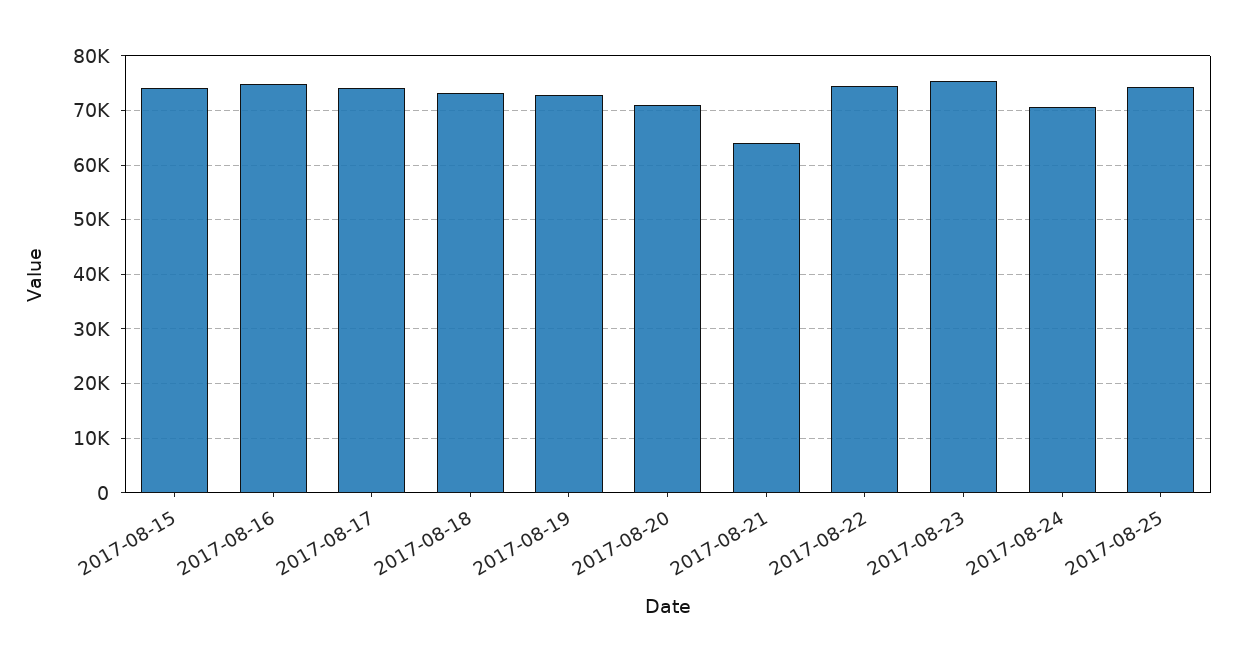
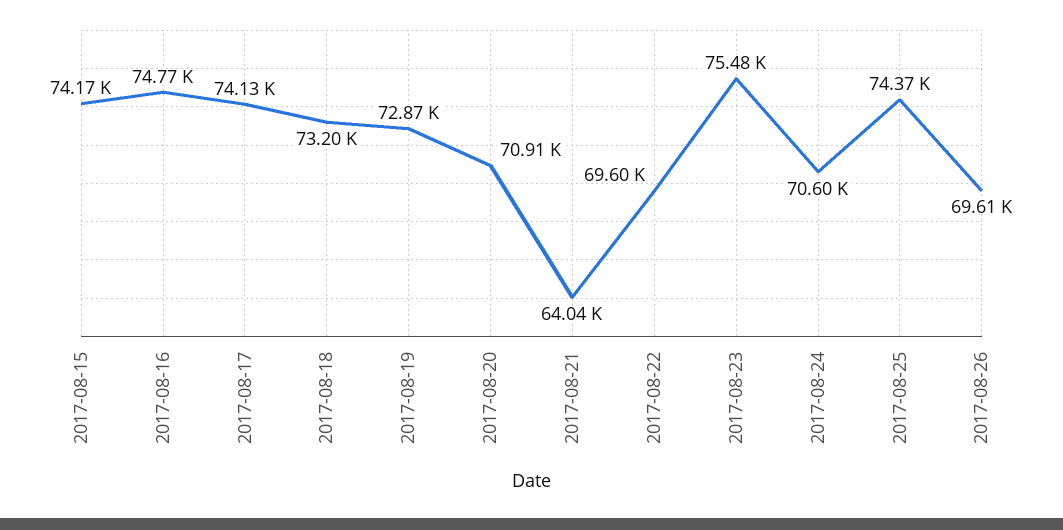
2017-08-22: 74000 -> 69600
2017-08-26: none -> 69610

